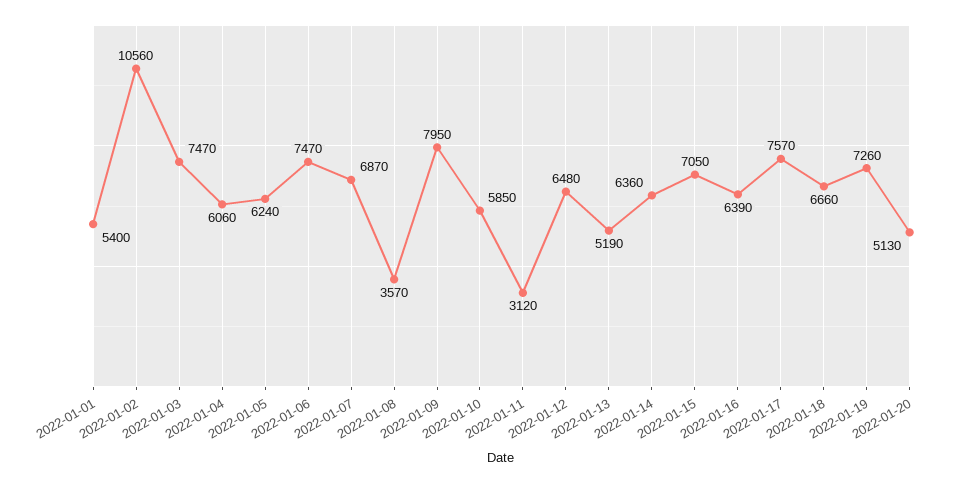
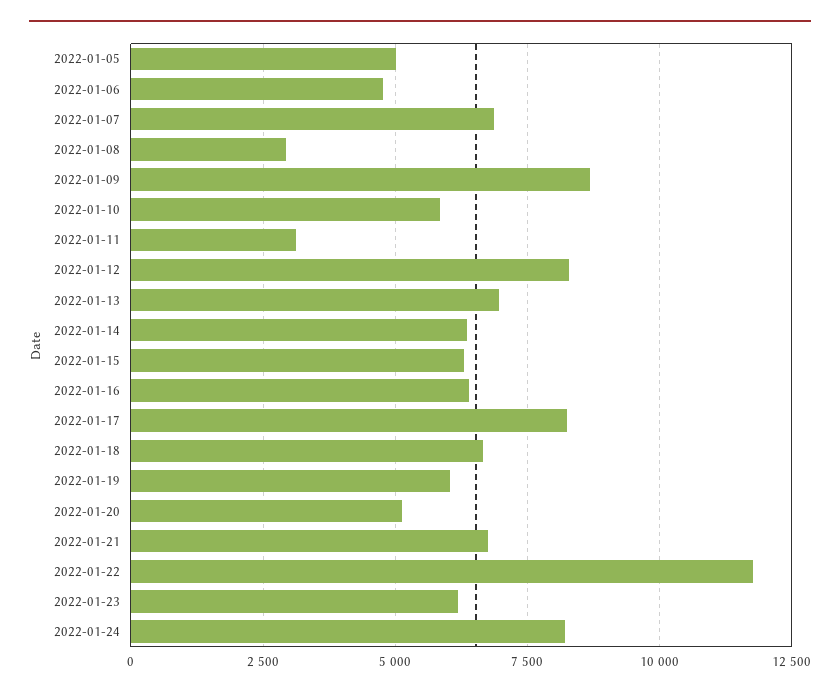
2022-01-01: 5400 -> none
2022-01-02: 10560 -> none
2022-01-03: 7470 -> none
2022-01-04: 6060 -> none
2022-01-05: 6240 -> 5000
2022-01-06: 7470 -> 4750
2022-01-08: 3570 -> 3000
2022-01-09: 7950 -> 8750
2022-01-12: 6480 -> 8250
2022-01-13: 5190 -> 7000
2022-01-15: 7050 -> 6250
2022-01-17: 7570 -> 8250
2022-01-19: 7260 -> 6000
2022-01-21: none -> 6750
2022-01-22: none -> 11750
2022-01-23: none -> 6250
2022-01-24: none -> 8250

